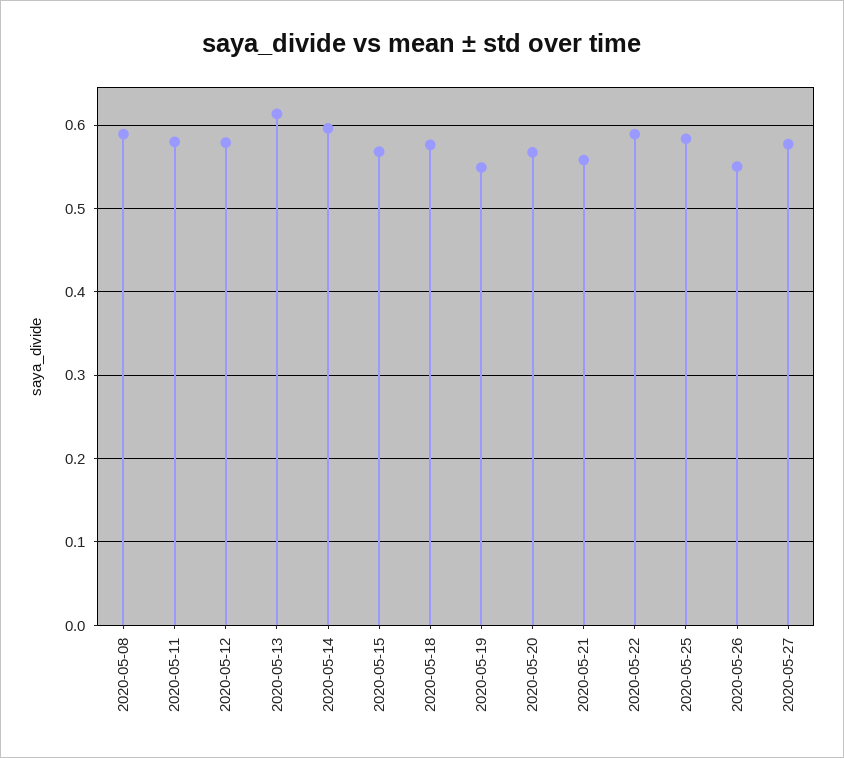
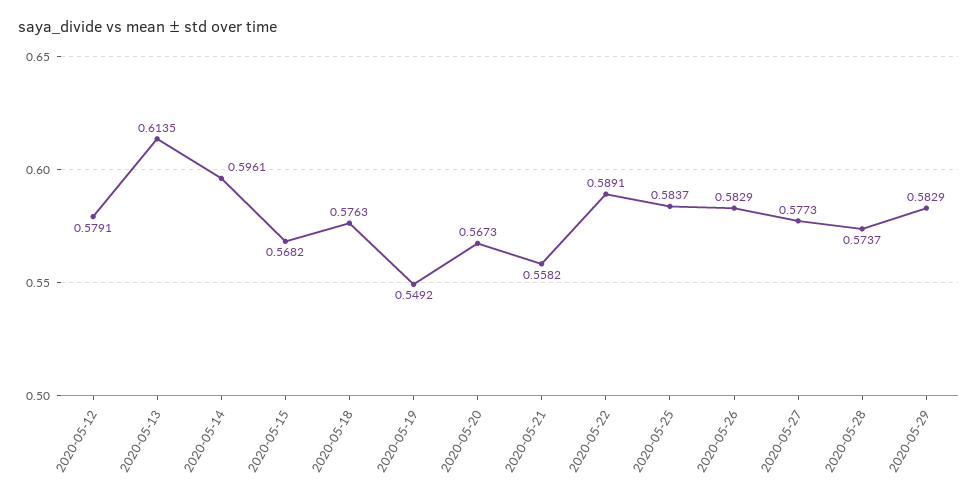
2020-05-08: 0.59 -> none
2020-05-11: 0.58 -> none
2020-05-26: 0.55 -> 0.5829
2020-05-28: none -> 0.5737
2020-05-29: none -> 0.5829

